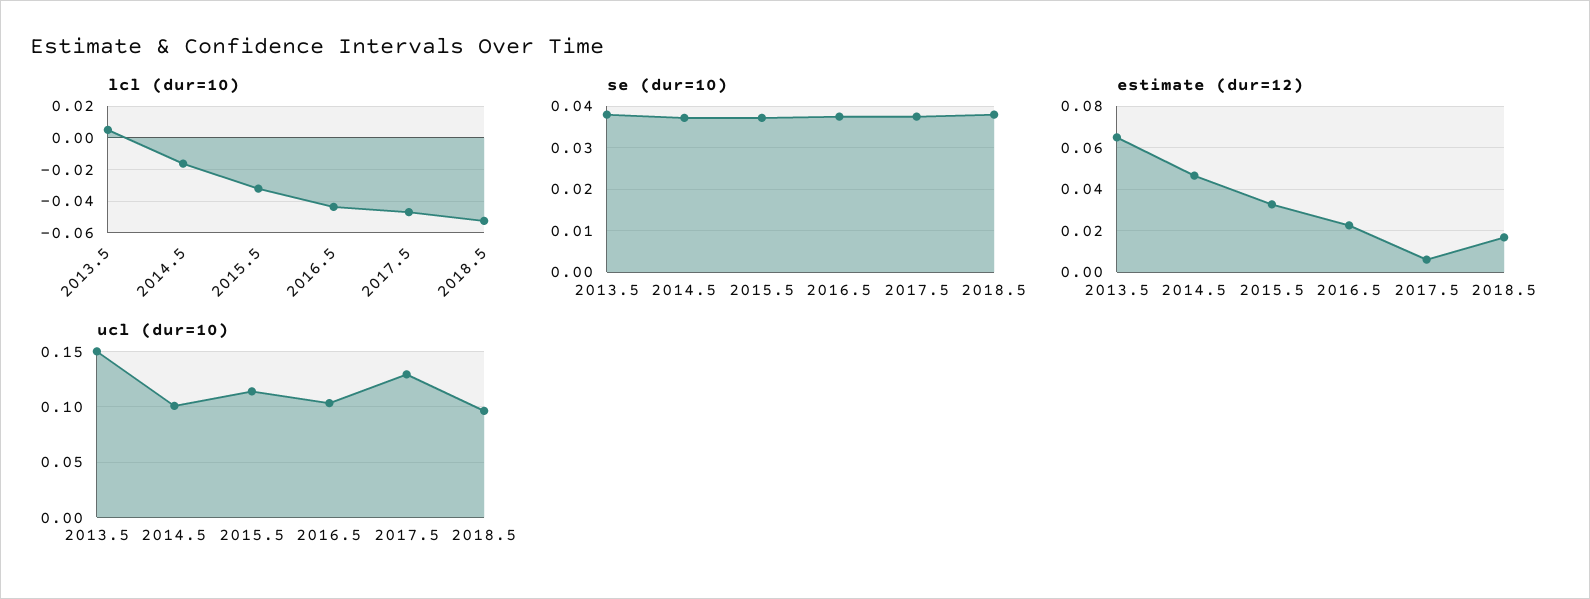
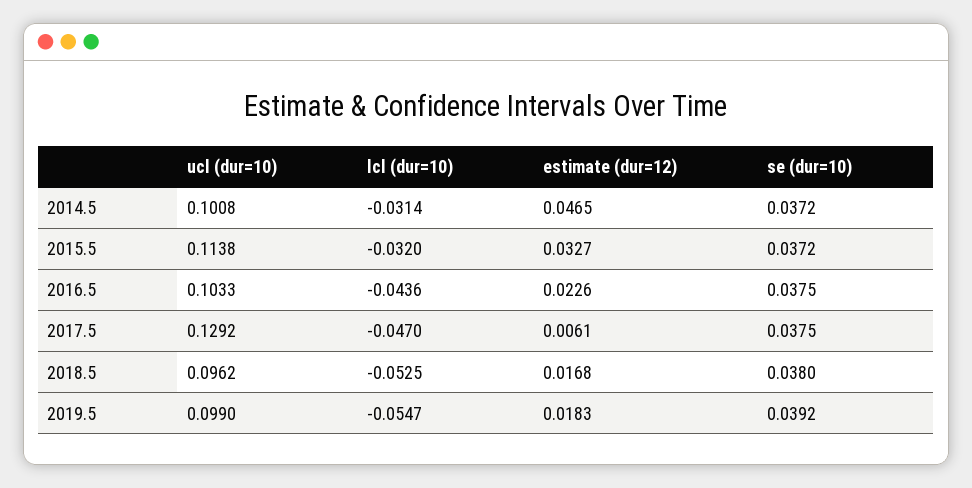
lcl (dur=10), 2013.5: 0.005 -> none
lcl (dur=10), 2014.5: -0.015 -> -0.0314
se (dur=10), 2013.5: 0.038 -> none
estimate (dur=12), 2013.5: 0.065 -> none
ucl (dur=10), 2013.5: 0.15 -> none
ucl (dur=10), 2019.5: none -> 0.099
lcl (dur=10), 2019.5: none -> -0.0547
estimate (dur=12), 2019.5: none -> 0.0183
se (dur=10), 2019.5: none -> 0.0392

